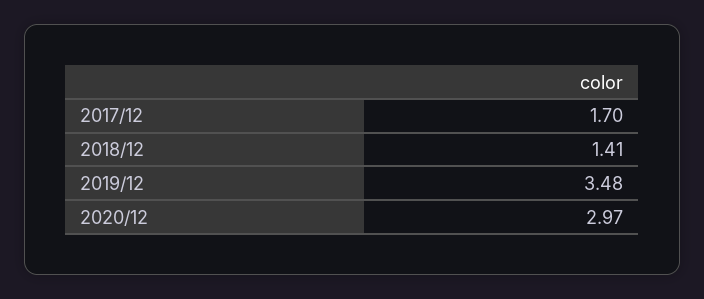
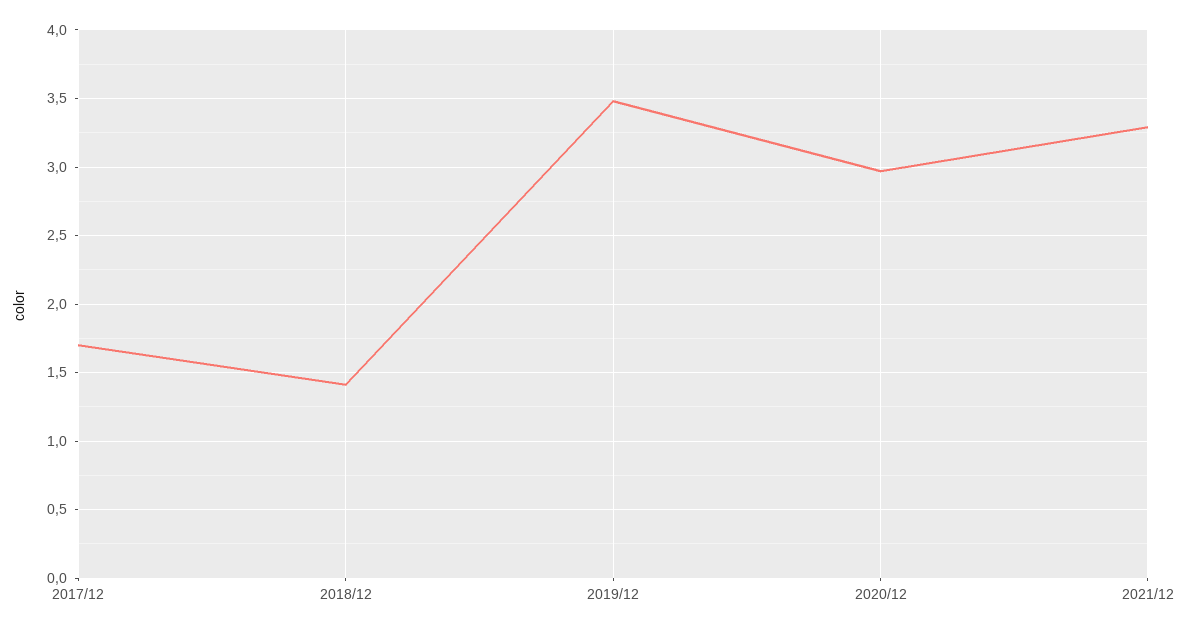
2021/12: none -> 3.3

